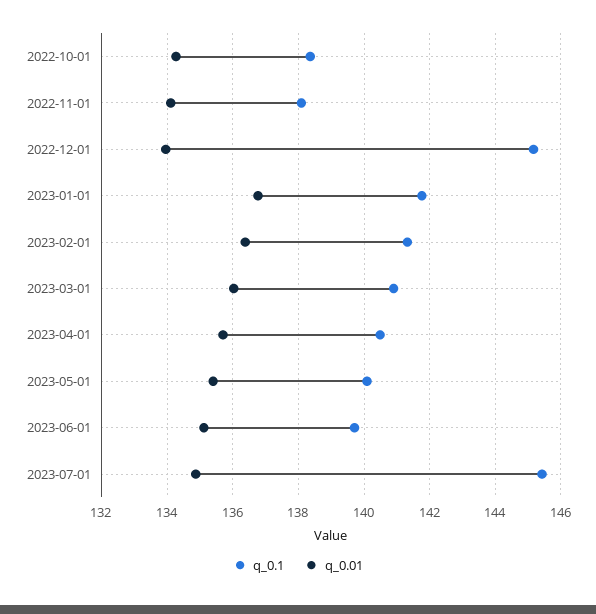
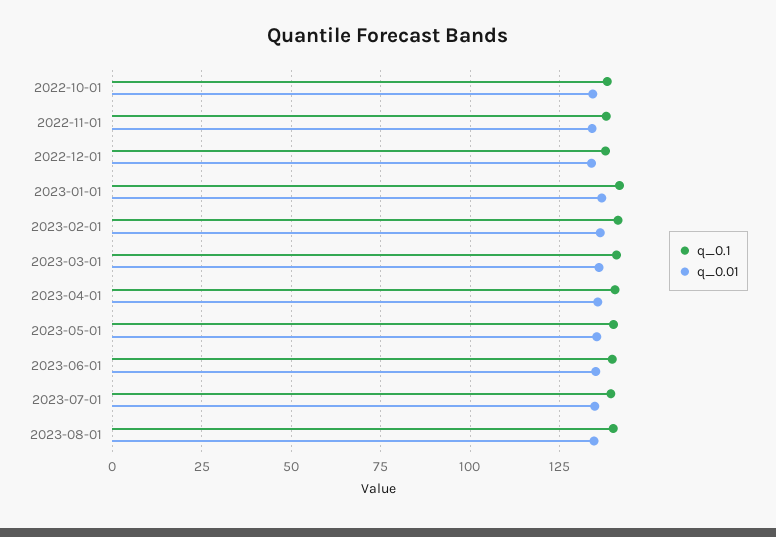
q_0.1, 2022-12-01: 145.2 -> 137.5
q_0.1, 2023-07-01: 145.4 -> 140
q_0.1, 2023-08-01: none -> 140
q_0.01, 2023-08-01: none -> 135

